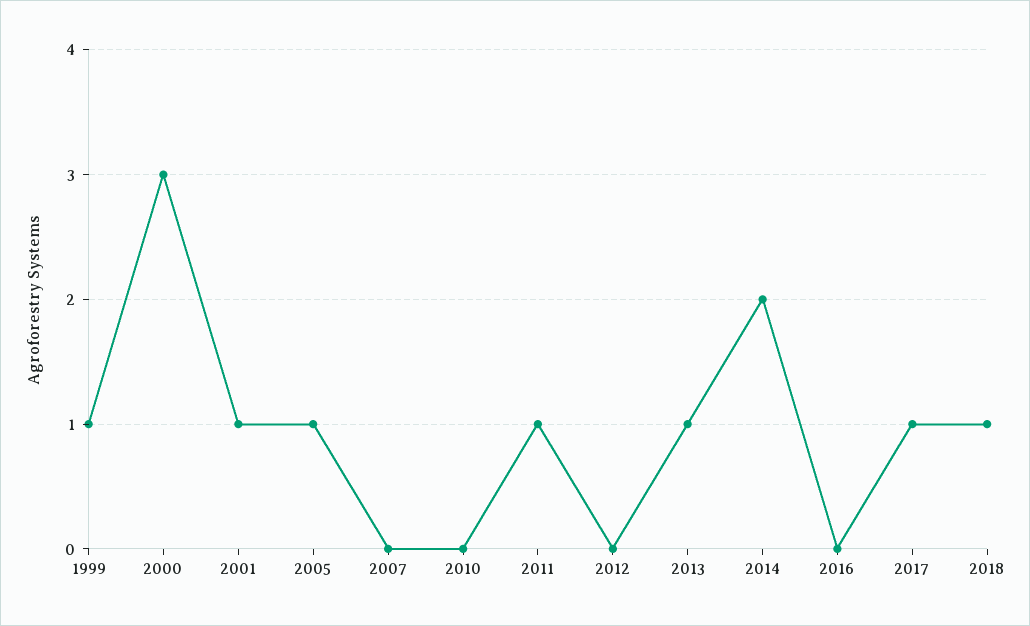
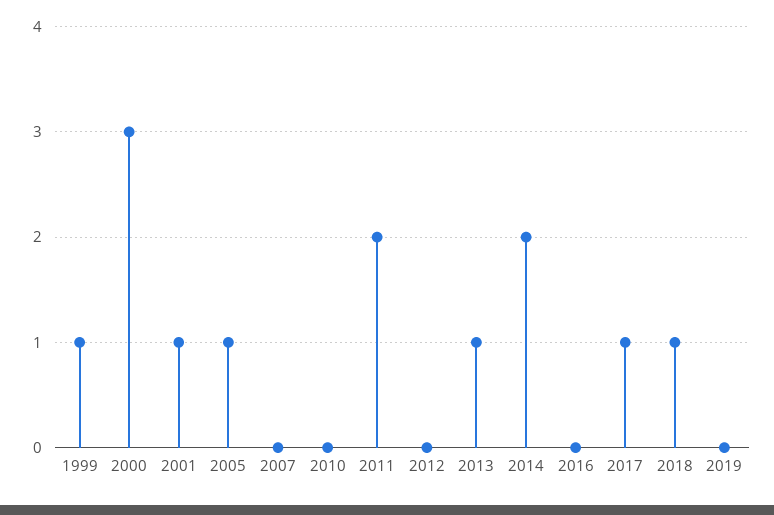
2011: 1 -> 2
2019: none -> 0

